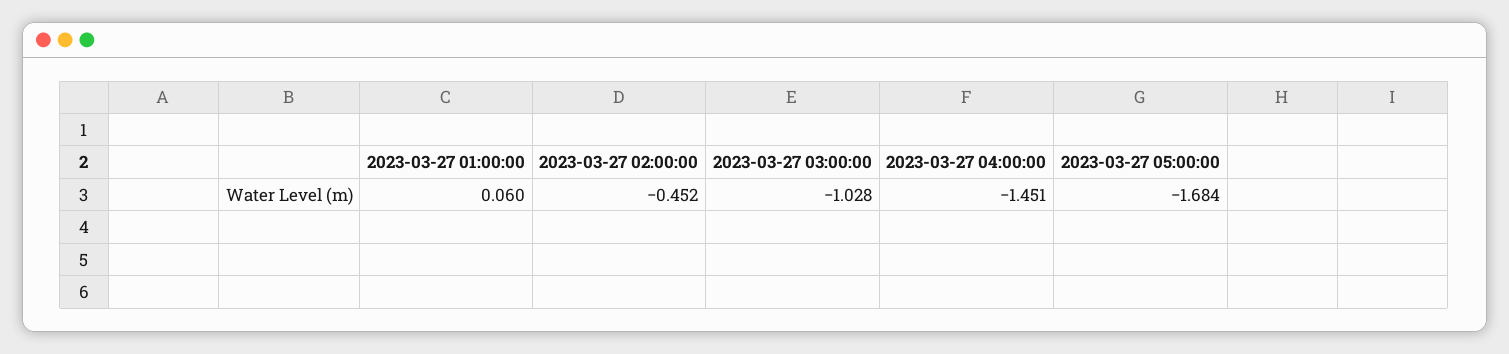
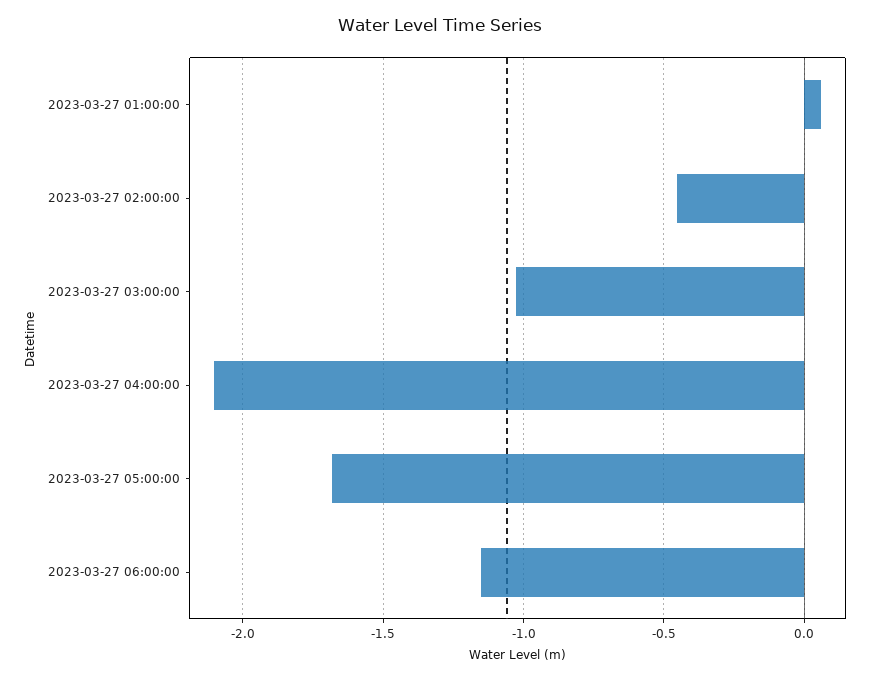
2023-03-27 04:00:00: -1.451 -> -2.1
2023-03-27 06:00:00: none -> -1.15

